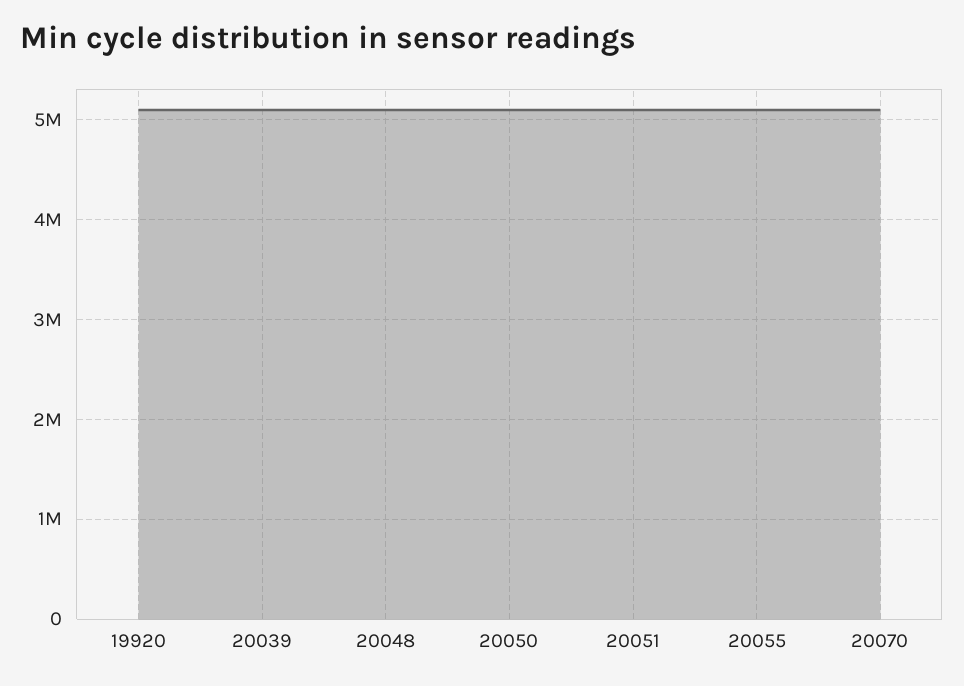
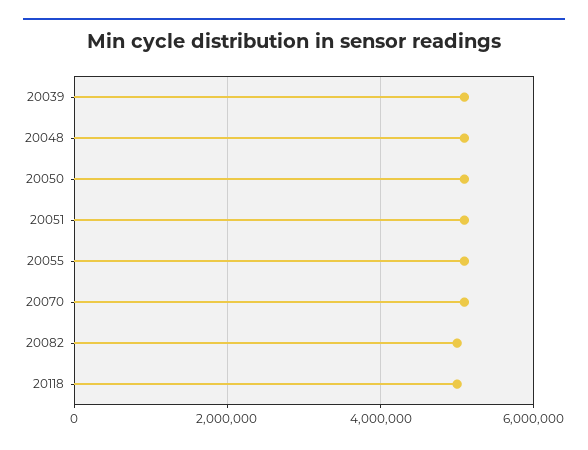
19920: 5100000 -> none
20082: none -> 5000000
20118: none -> 5000000

